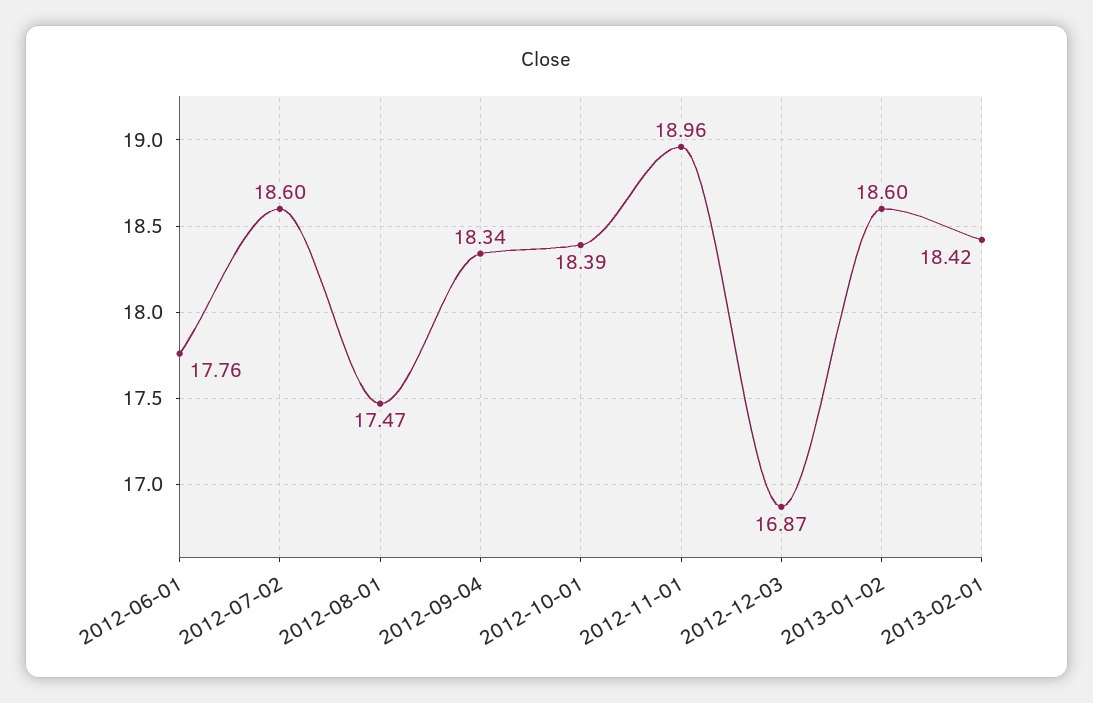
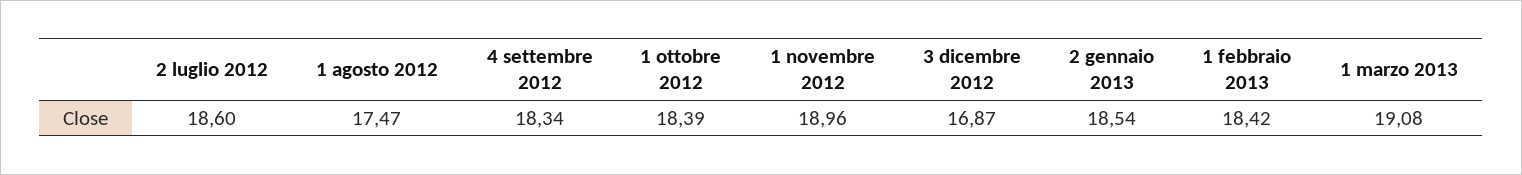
2012-06-01: 17.76 -> none
2013-01-02: 18.6 -> 18.54
1 marzo 2013: none -> 19.08

